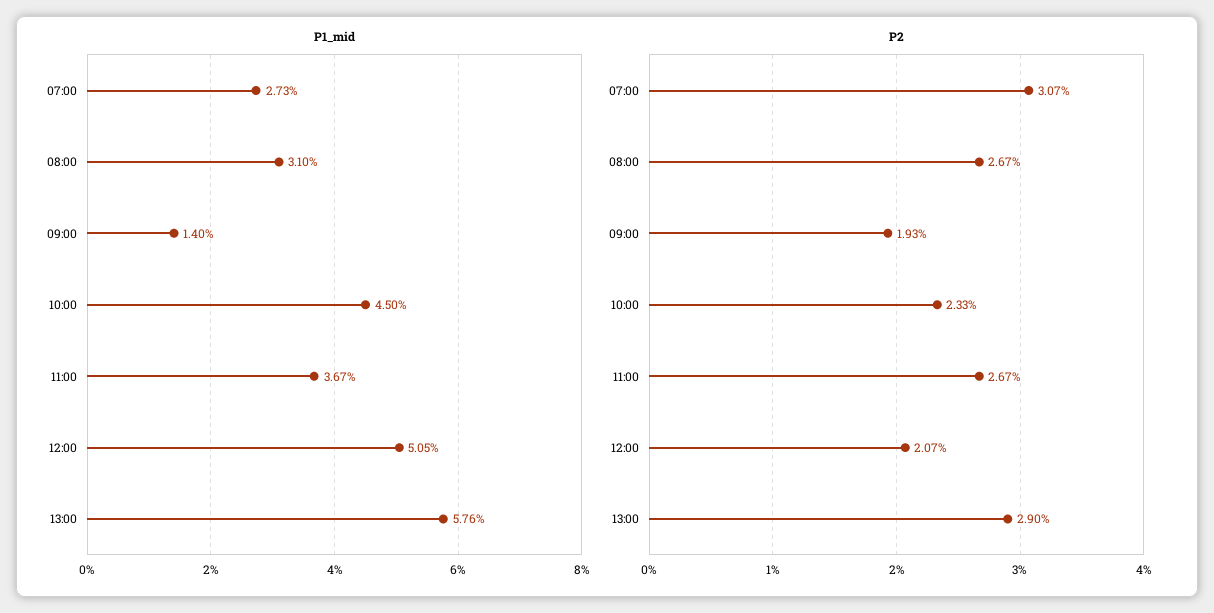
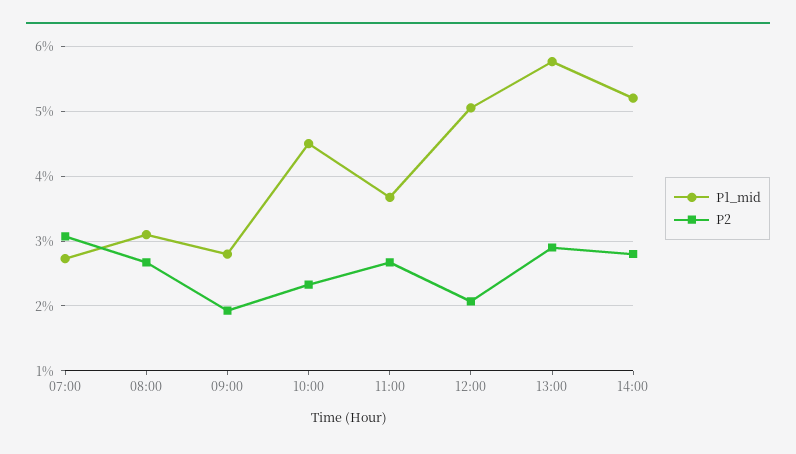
P1_mid, 09:00: 1.4 -> 2.8
P1_mid, 14:00: none -> 5.2
P2, 14:00: none -> 2.8

